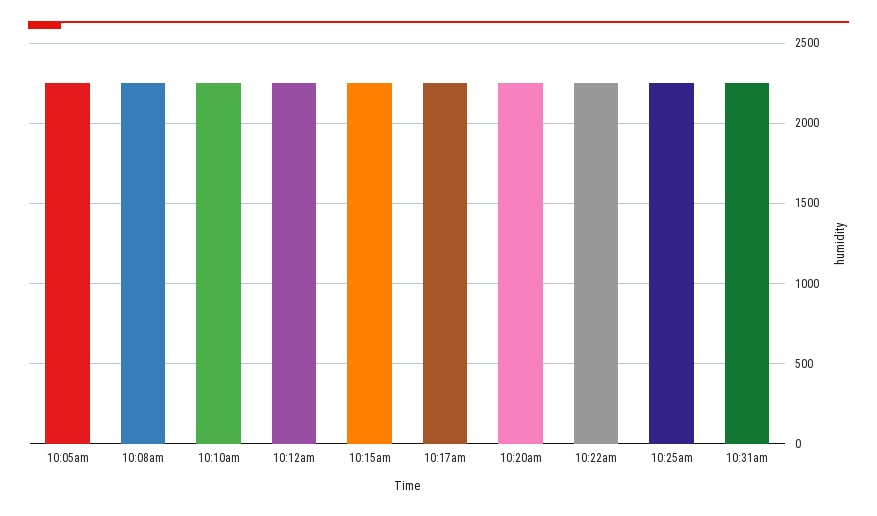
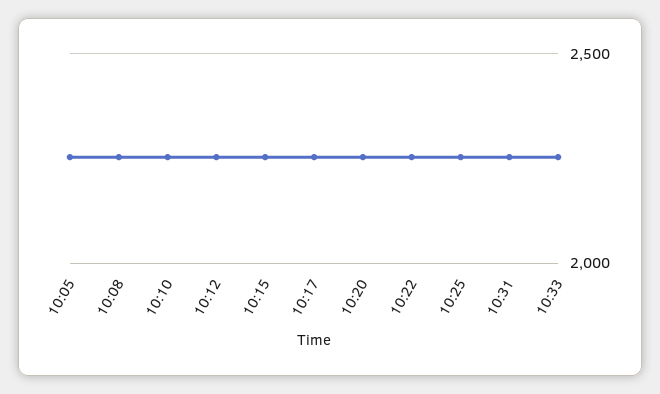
10:33: none -> 2250

